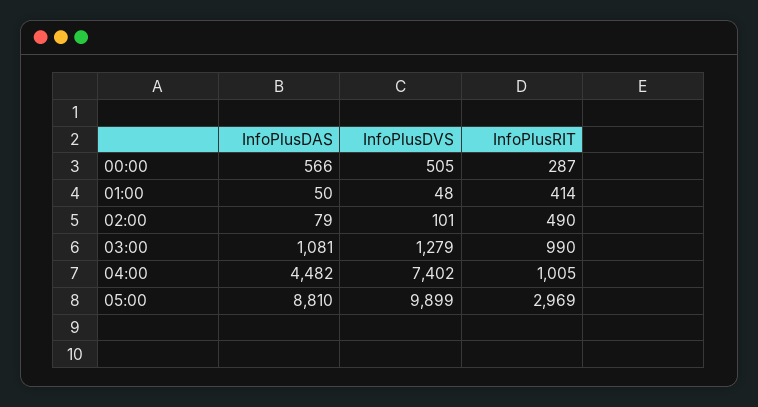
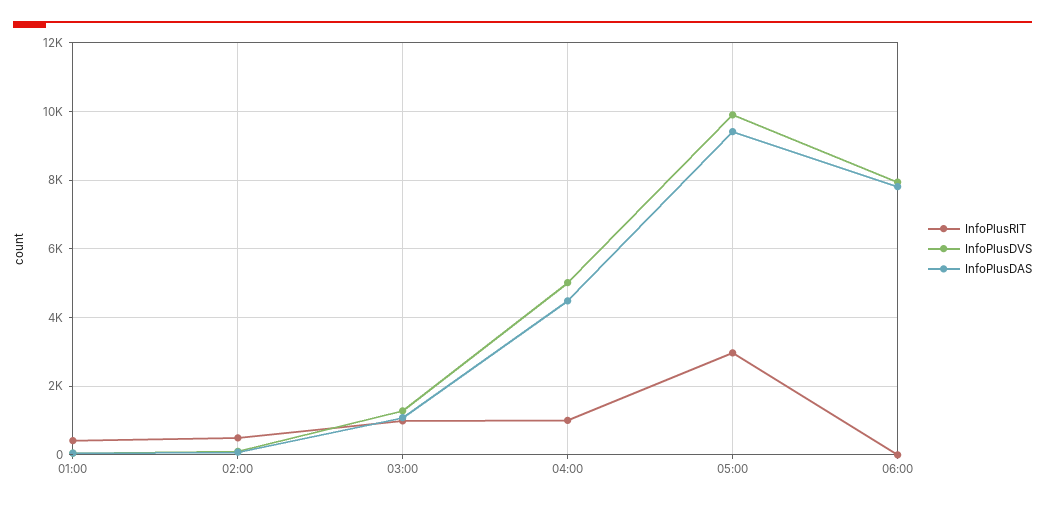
InfoPlusDAS, 00:00: 566 -> none
InfoPlusDVS, 00:00: 505 -> none
InfoPlusRIT, 00:00: 287 -> none
InfoPlusDVS, 04:00: 7402 -> 5000
InfoPlusDAS, 05:00: 8810 -> 9400
InfoPlusRIT, 06:00: none -> 0
InfoPlusDVS, 06:00: none -> 8000
InfoPlusDAS, 06:00: none -> 7800

